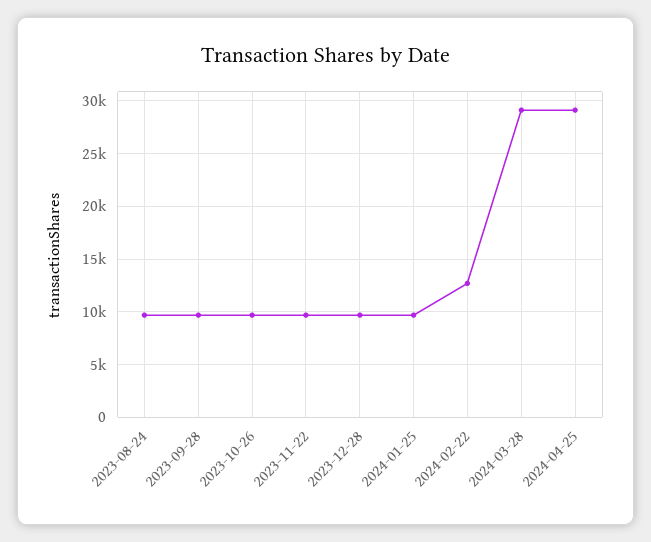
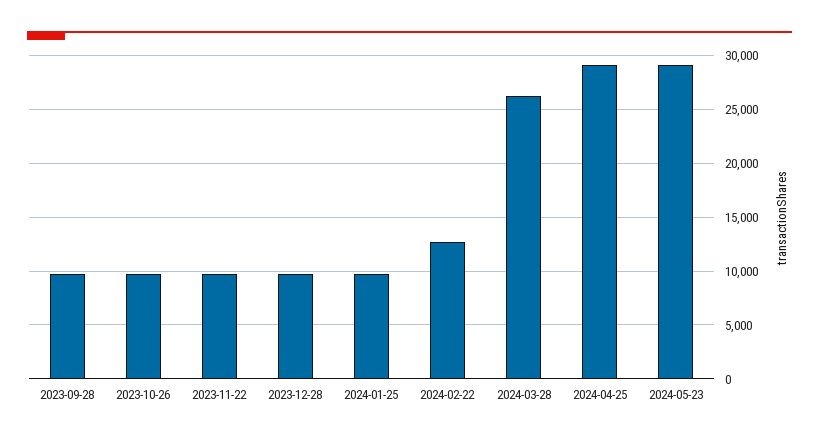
2023-08-24: 10000 -> none
2024-03-28: 29000 -> 26000
2024-05-23: none -> 29000

